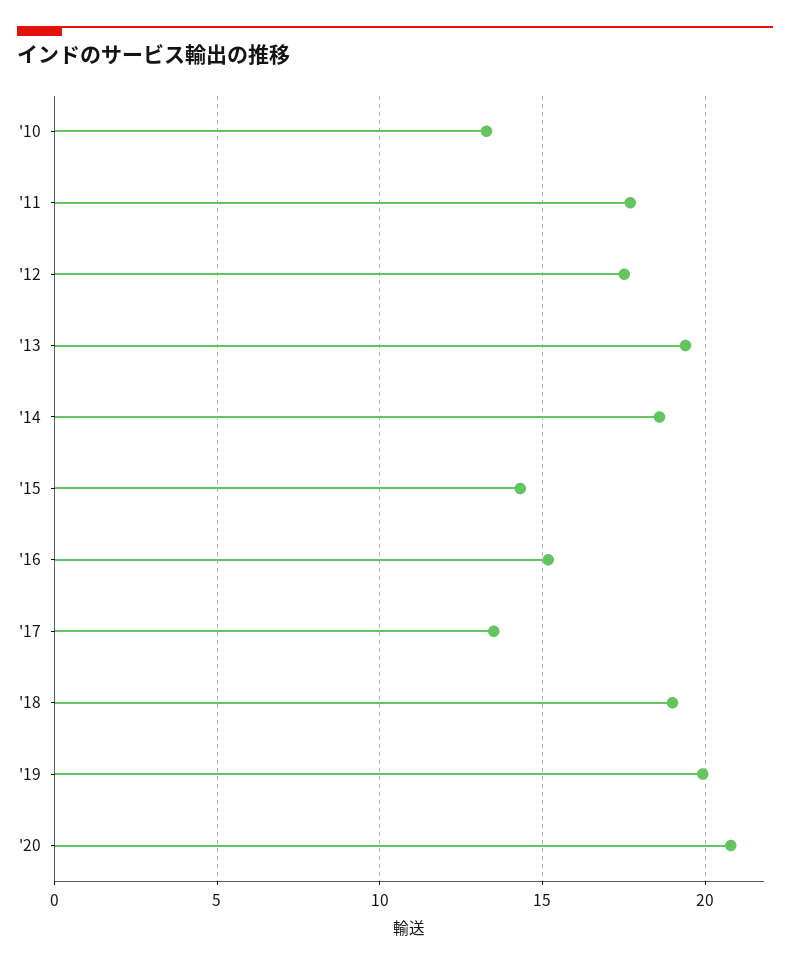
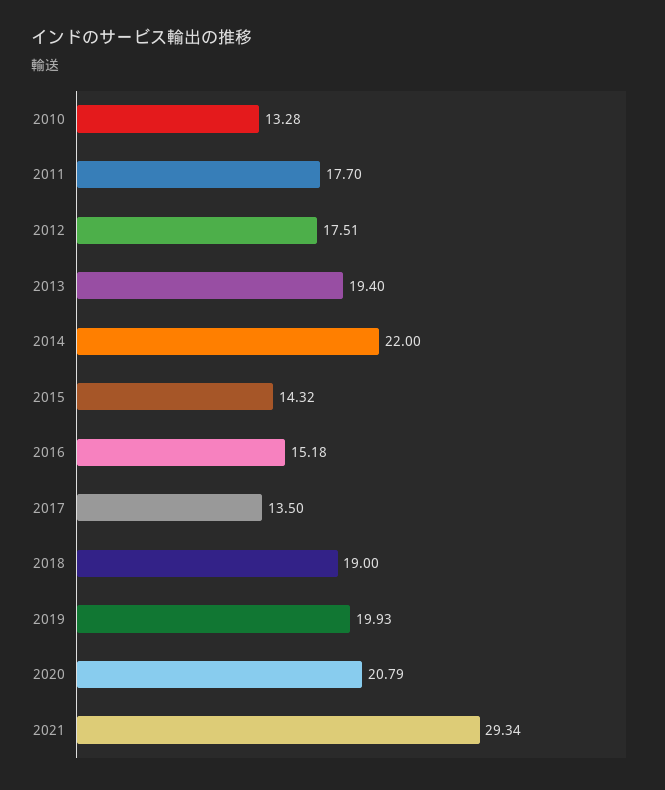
'14: 18.5 -> 22
2021: none -> 29.34

